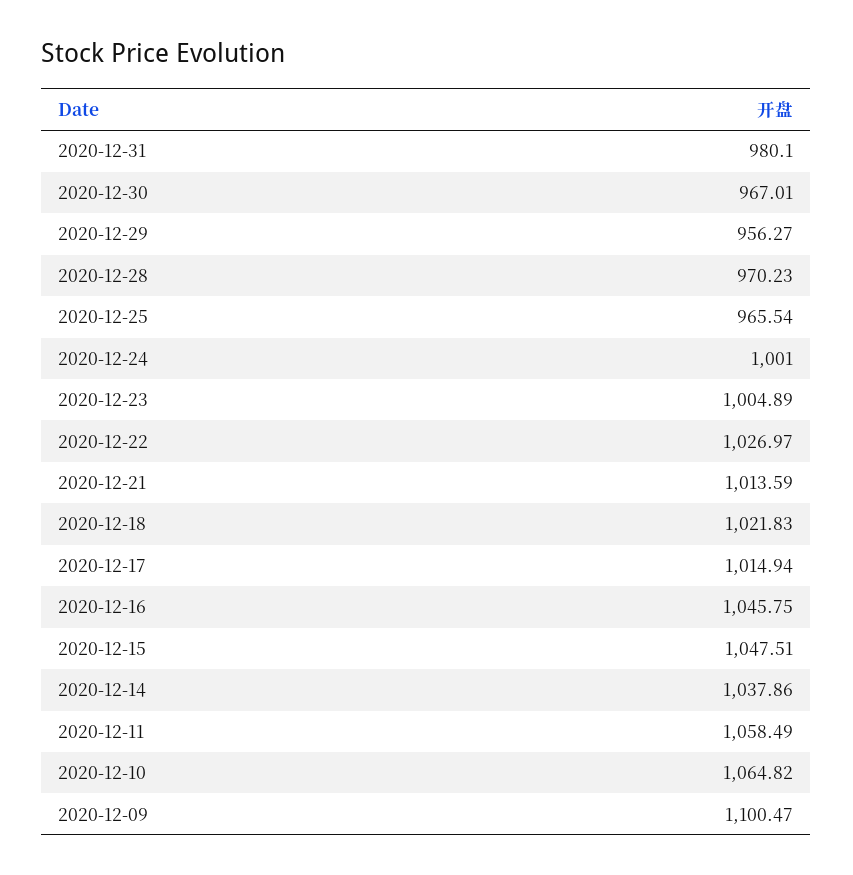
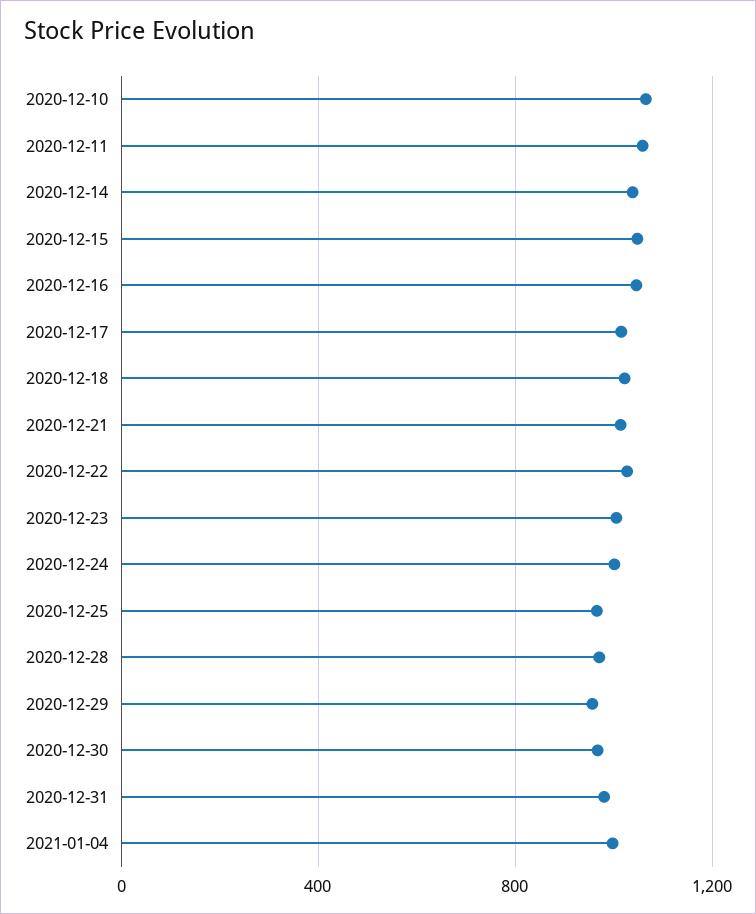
2020-12-09: 1100.47 -> none
2021-01-04: none -> 1000

